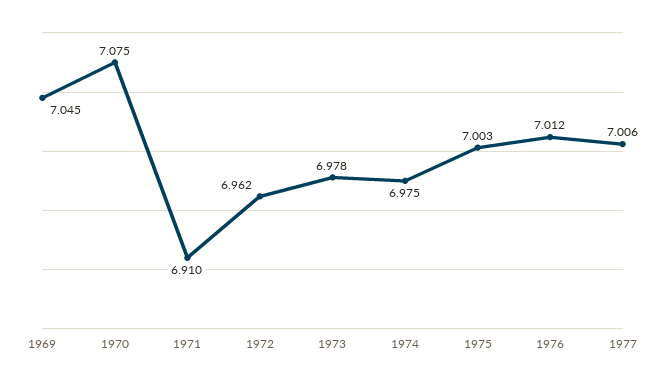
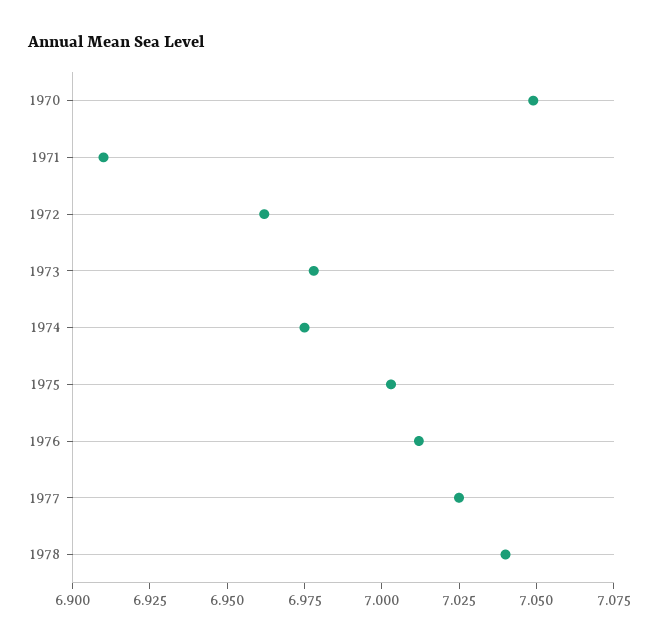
1969: 7.045 -> none
1970: 7.075 -> 7.05
1977: 7.006 -> 7.025
1978: none -> 7.04

